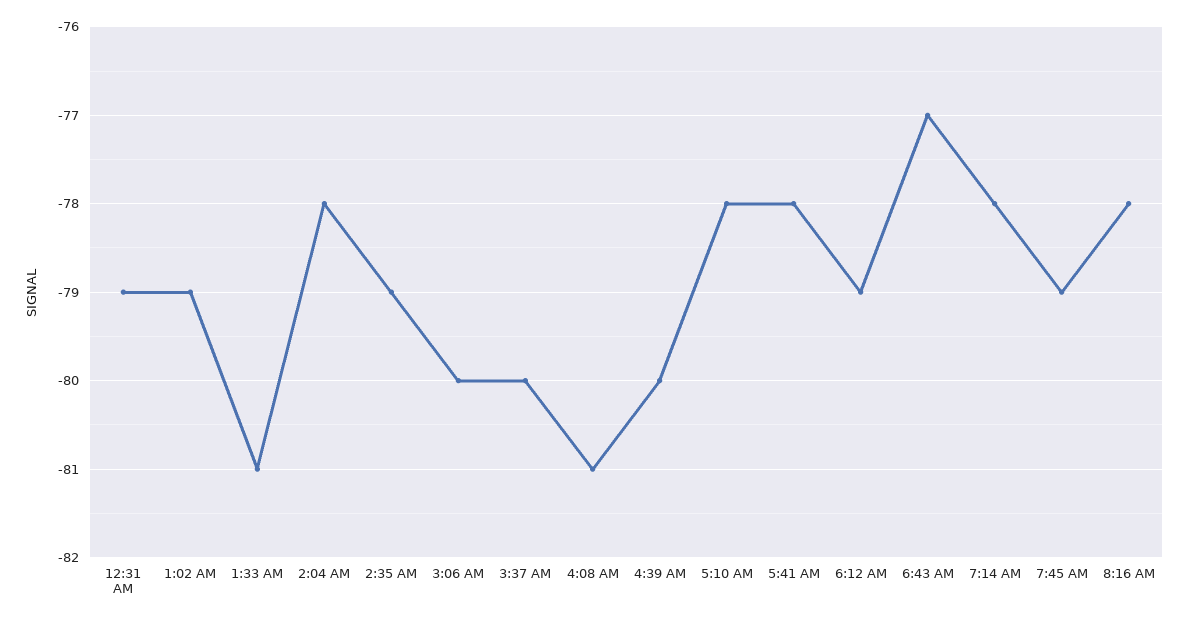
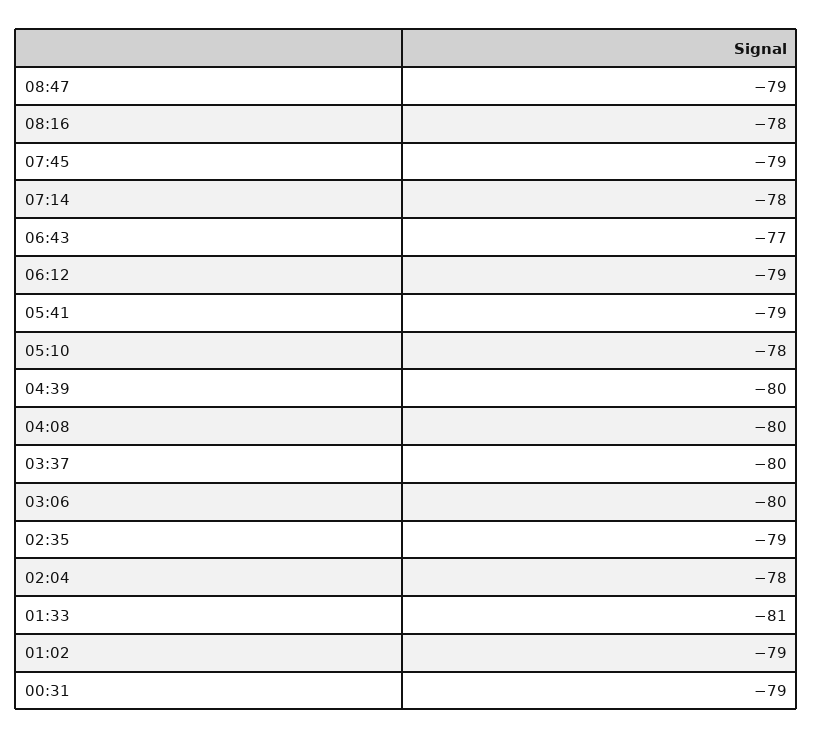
4:08 AM: -81 -> -80
5:41 AM: -78 -> -79
08:47: none -> -79

